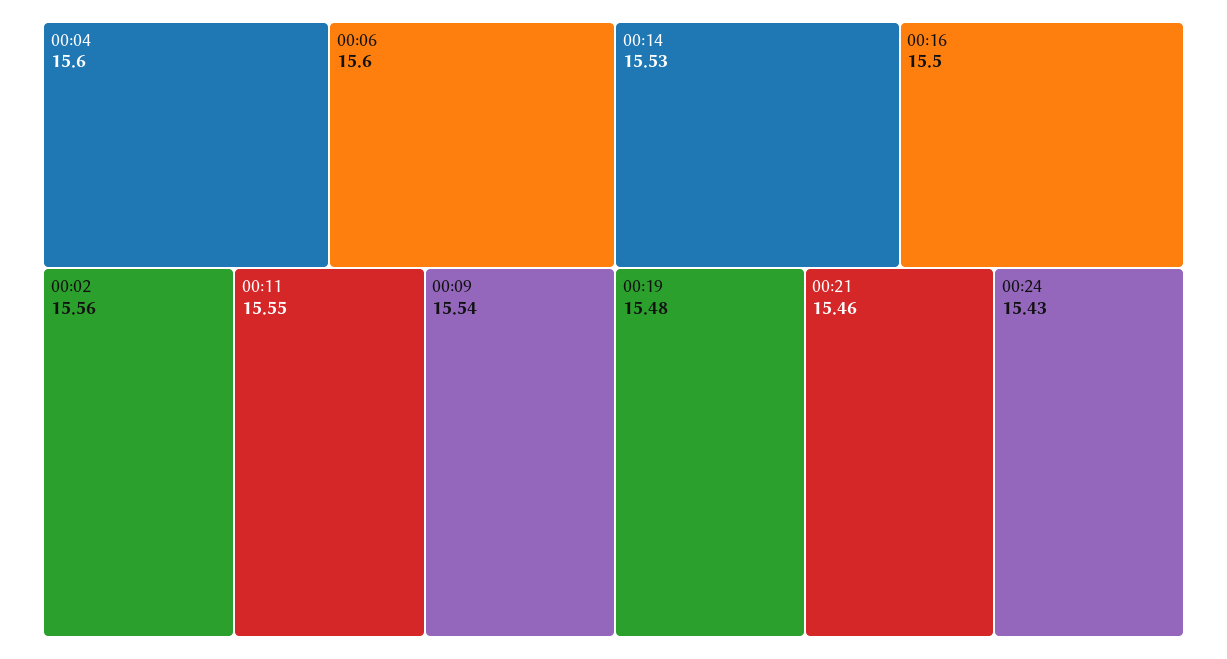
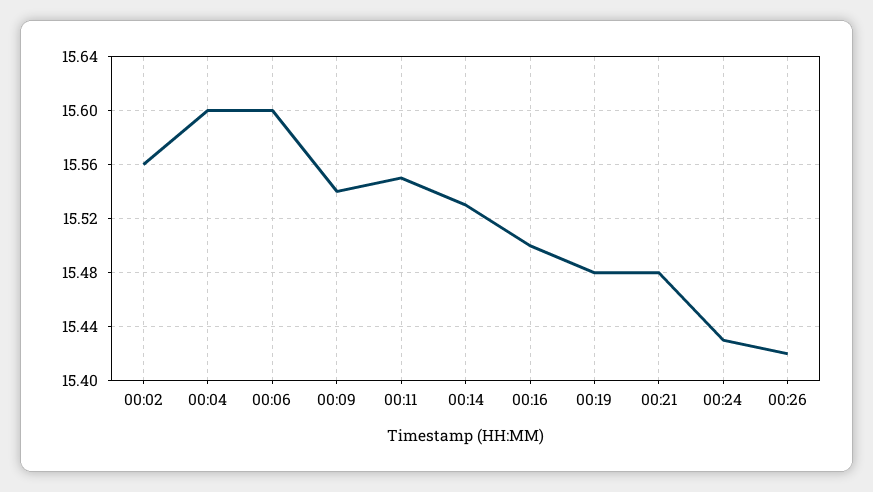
00:21: 15.46 -> 15.48
00:26: none -> 15.42

